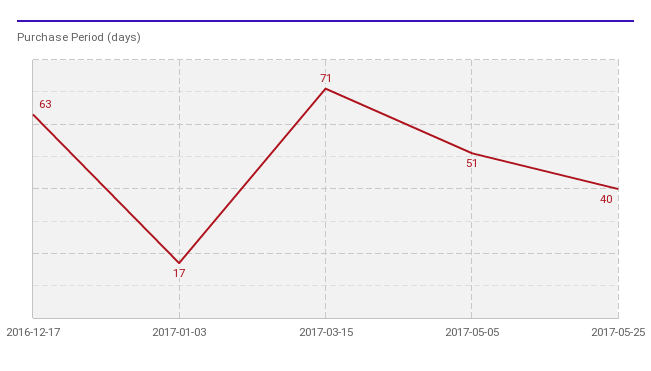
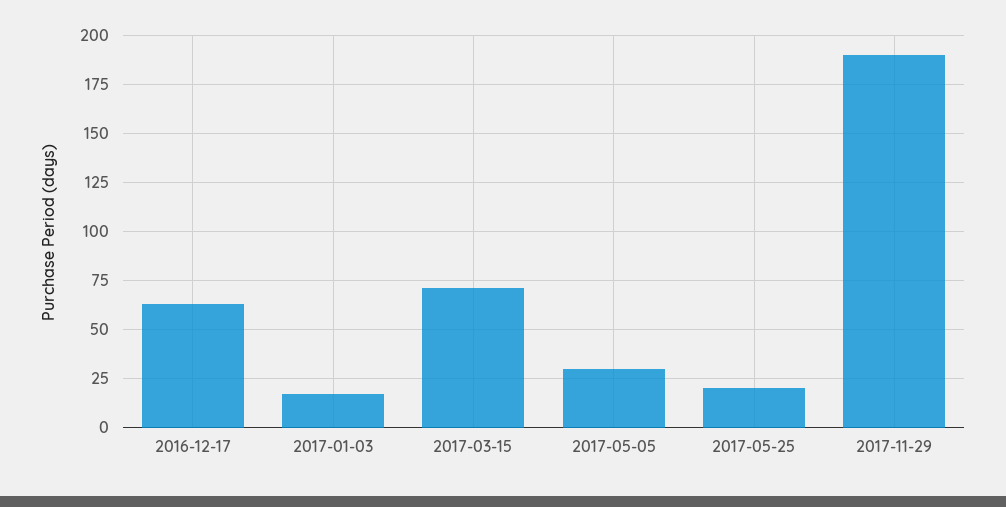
2017-05-05: 51 -> 30
2017-05-25: 40 -> 20
2017-11-29: none -> 190

